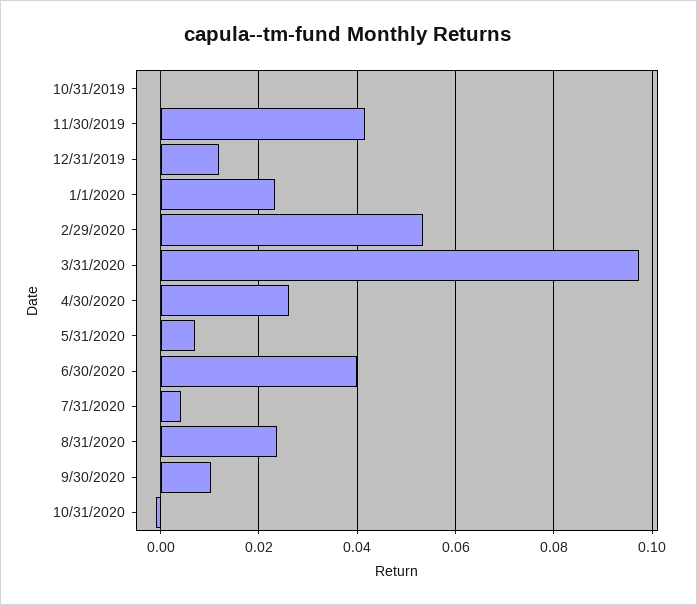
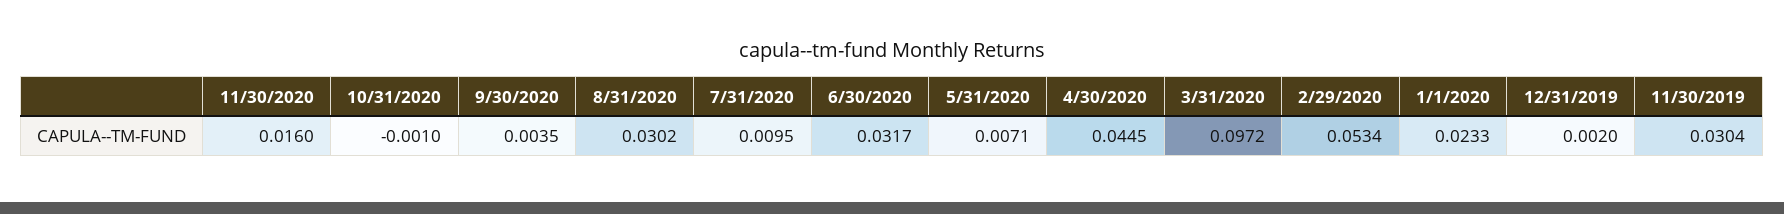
10/31/2019: 0 -> none
11/30/2019: 0.042 -> 0.0304
12/31/2019: 0.012 -> 0.002
4/30/2020: 0.026 -> 0.0445
6/30/2020: 0.04 -> 0.0317
7/31/2020: 0.004 -> 0.0095
8/31/2020: 0.024 -> 0.0302
9/30/2020: 0.01 -> 0.0035
11/30/2020: none -> 0.016

